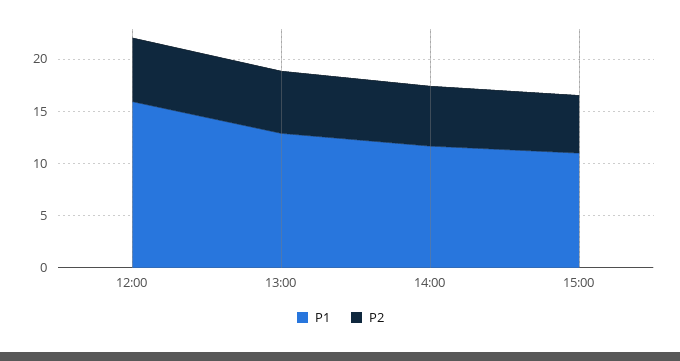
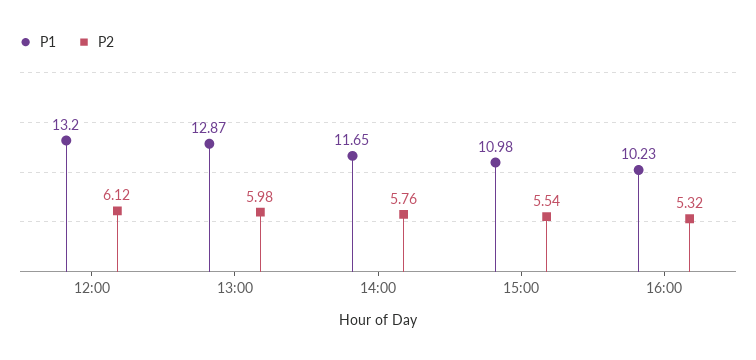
P1, 12:00: 16 -> 13.2
P1, 16:00: none -> 10.23
P2, 16:00: none -> 5.32

